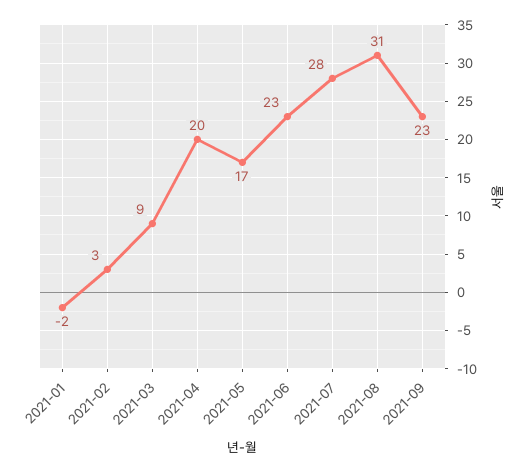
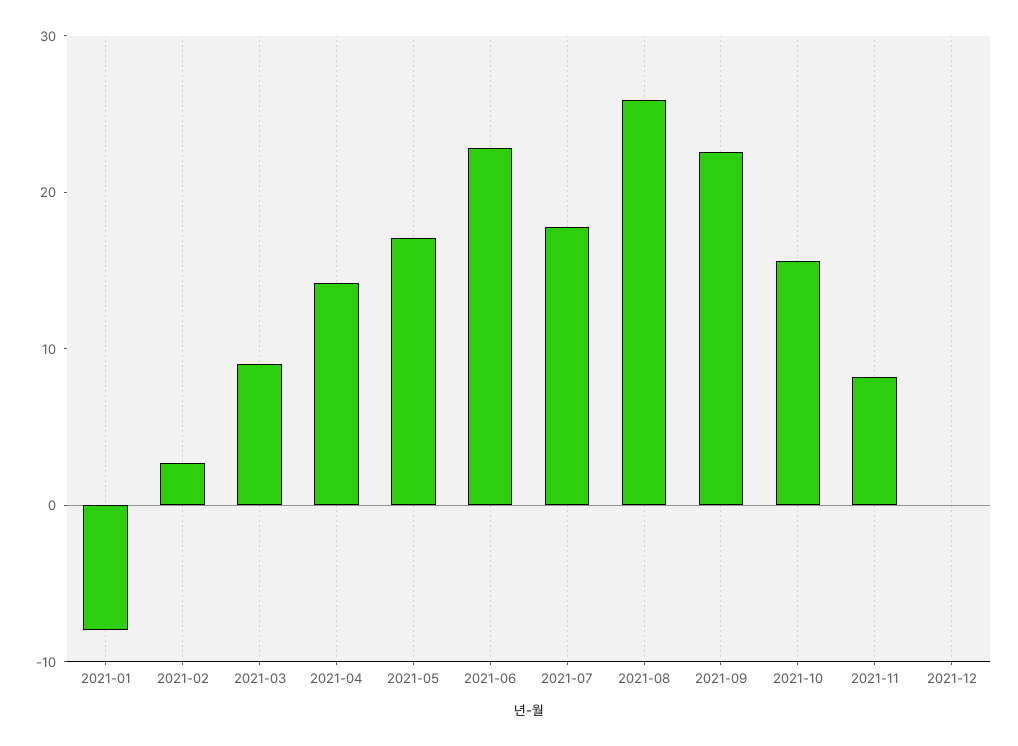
2021-01: -2 -> -8
2021-04: 20 -> 14
2021-07: 28 -> 18
2021-08: 31 -> 26
2021-10: none -> 16
2021-11: none -> 8
2021-12: none -> 0

